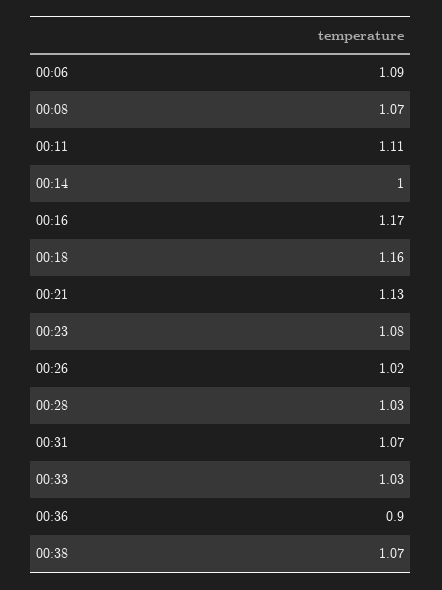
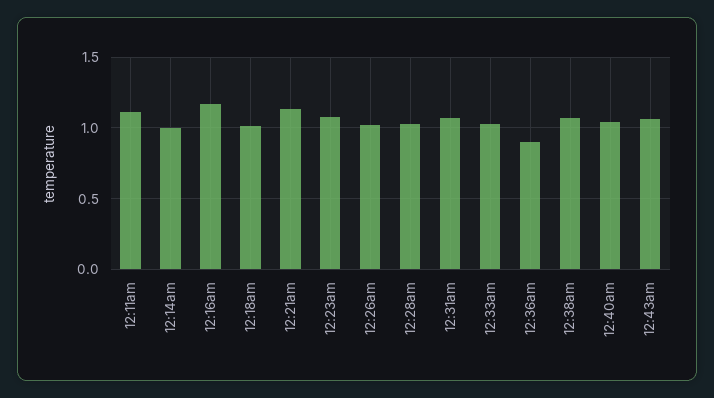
00:06: 1.09 -> none
00:08: 1.07 -> none
00:18: 1.16 -> 1
12:40am: none -> 1.05
12:43am: none -> 1.05

